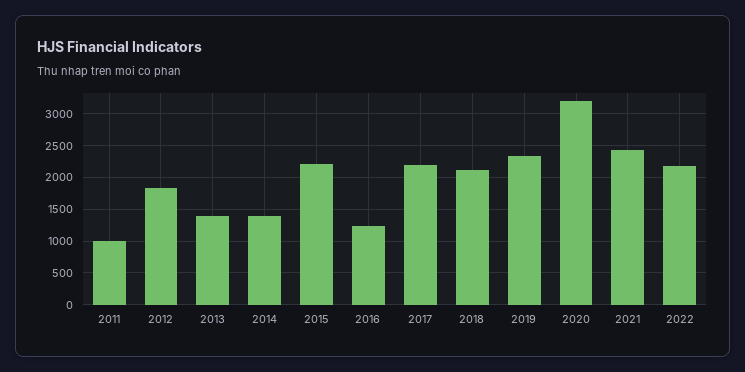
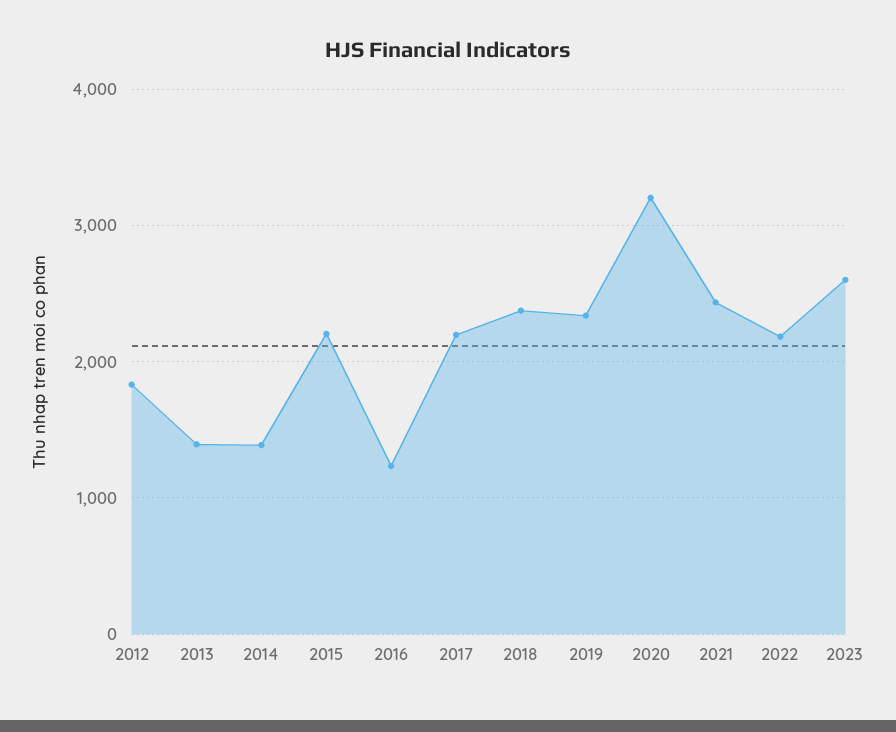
2011: 1000 -> none
2018: 2100 -> 2400
2023: none -> 2600

